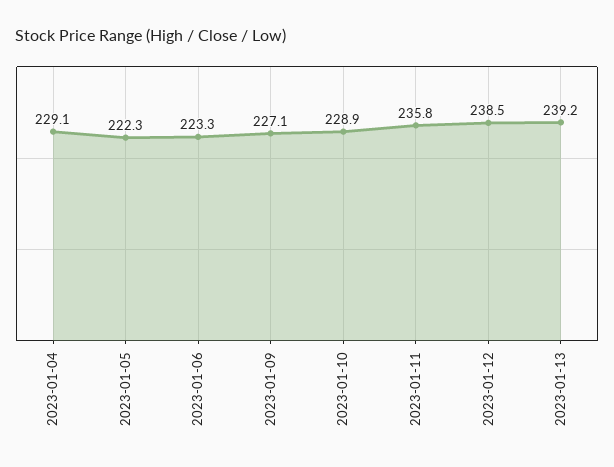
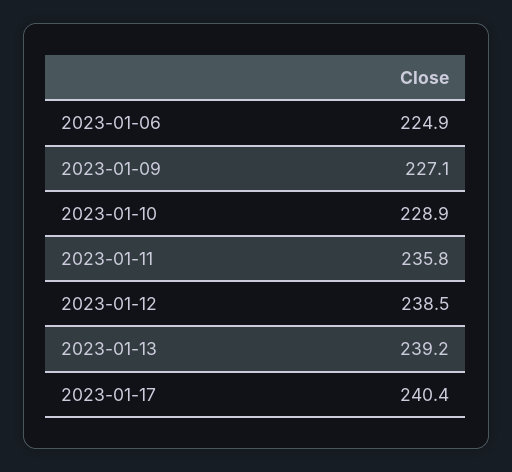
2023-01-04: 229.1 -> none
2023-01-05: 222.3 -> none
2023-01-06: 223.3 -> 224.9
2023-01-17: none -> 240.4

